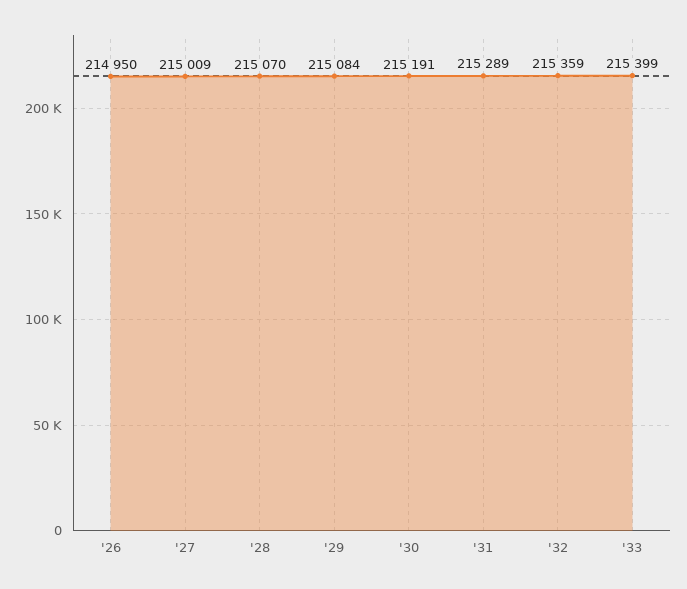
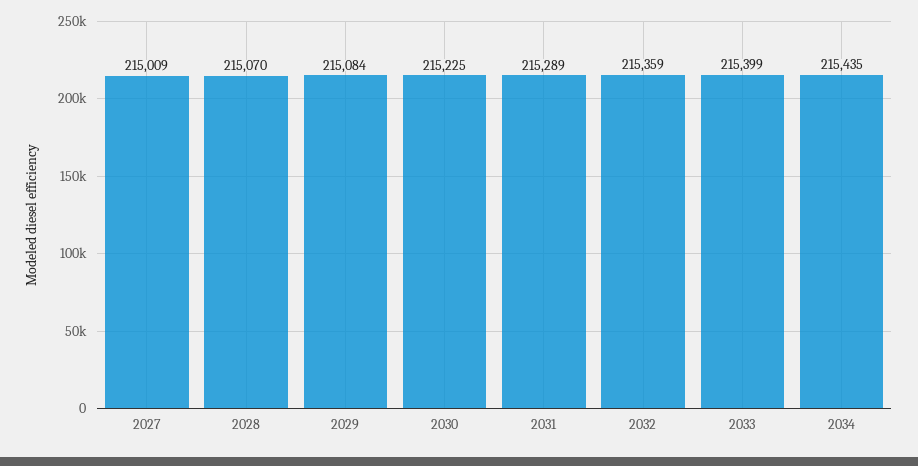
'26: 214950 -> none
'30: 215191 -> 215225
2034: none -> 215435

